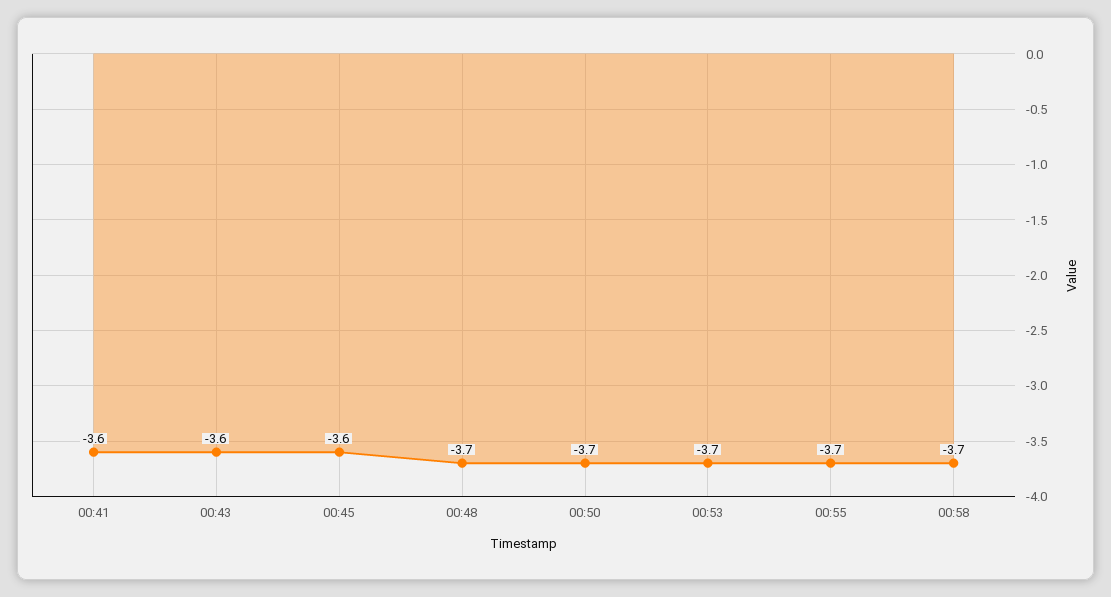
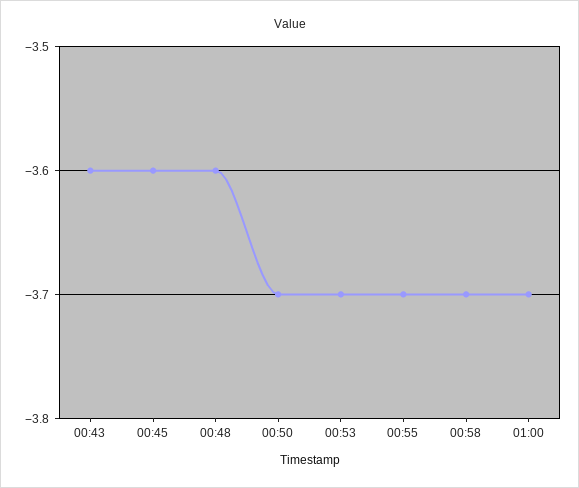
00:41: -3.6 -> none
00:48: -3.7 -> -3.6
01:00: none -> -3.7

